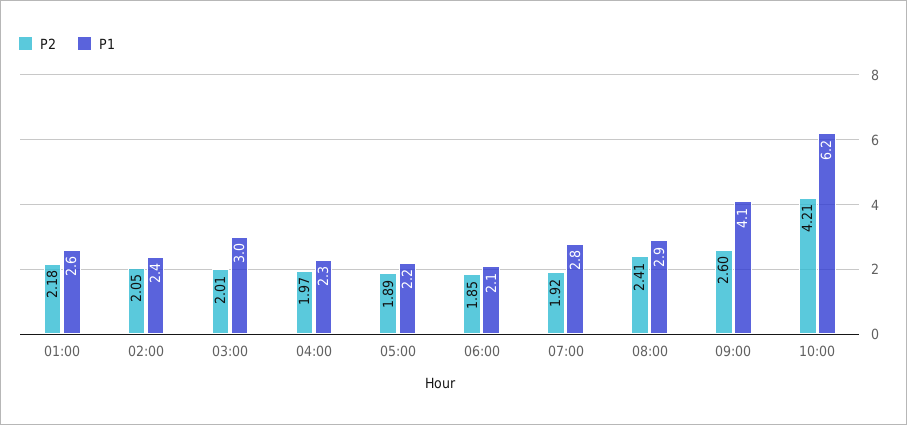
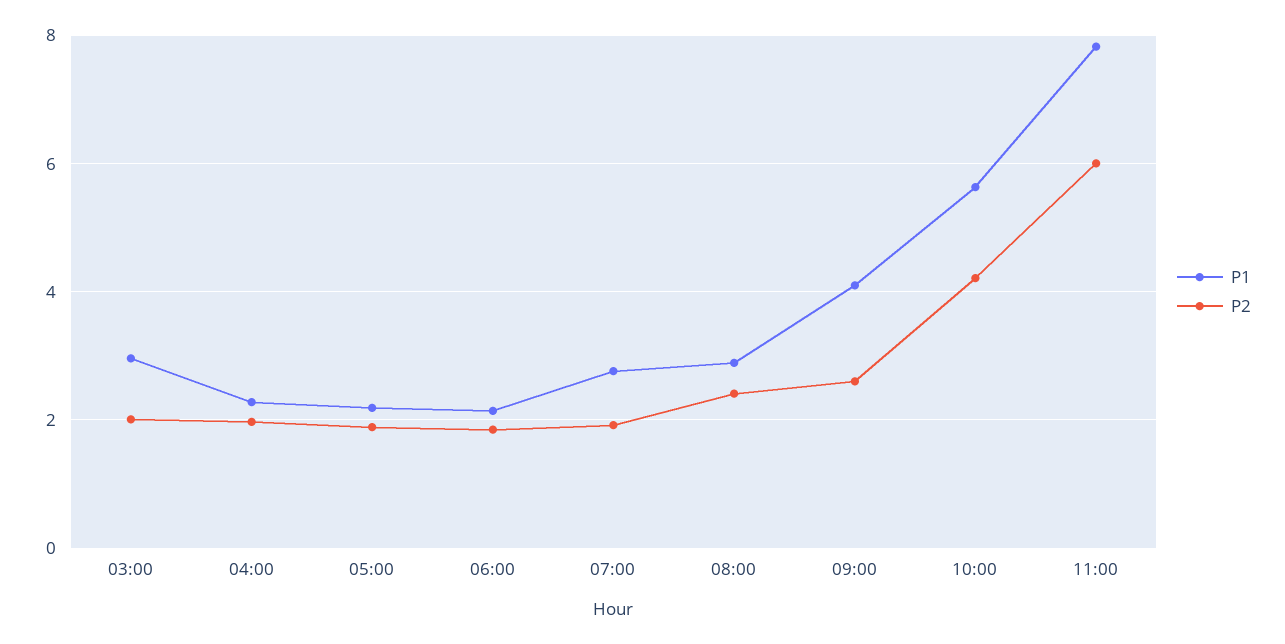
P2, 01:00: 2.18 -> none
P1, 01:00: 2.6 -> none
P2, 02:00: 2.05 -> none
P1, 02:00: 2.4 -> none
P1, 10:00: 6.2 -> 5.6
P1, 11:00: none -> 7.8
P2, 11:00: none -> 6

